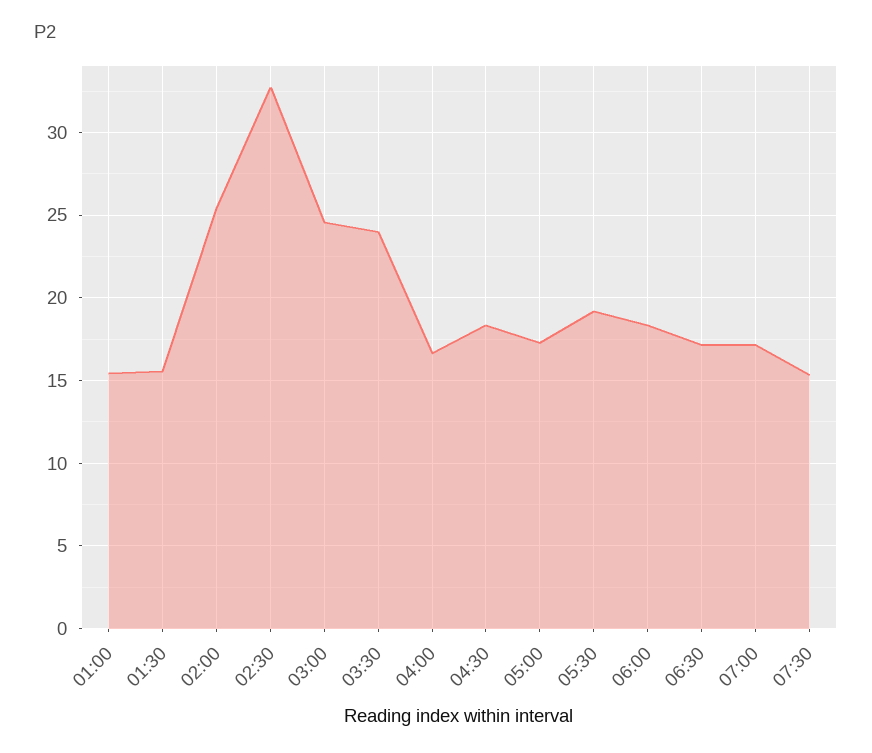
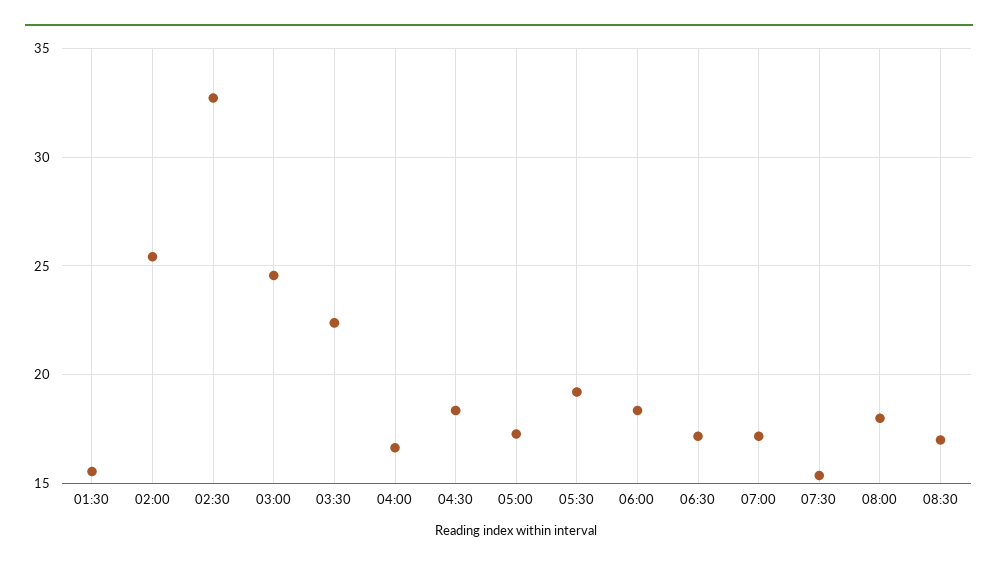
01:00: 15.5 -> none
03:30: 24 -> 22.5
08:00: none -> 18
08:30: none -> 17

